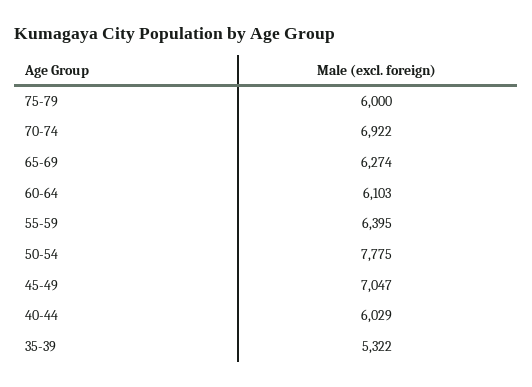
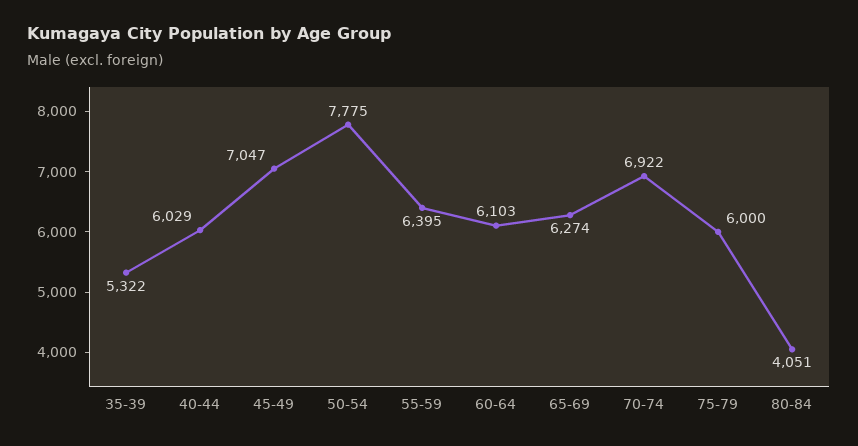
80-84: none -> 4051

